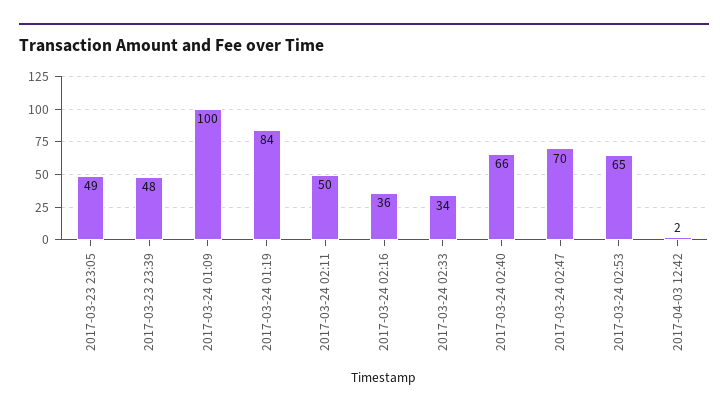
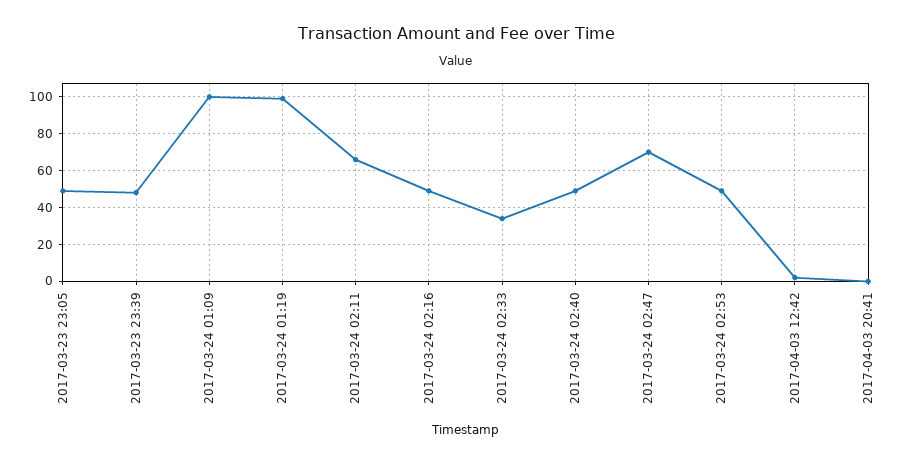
2017-03-24 01:19: 84 -> 100
2017-03-24 02:11: 50 -> 65
2017-03-24 02:16: 36 -> 50
2017-03-24 02:40: 66 -> 50
2017-03-24 02:53: 65 -> 50
2017-04-03 20:41: none -> 0

